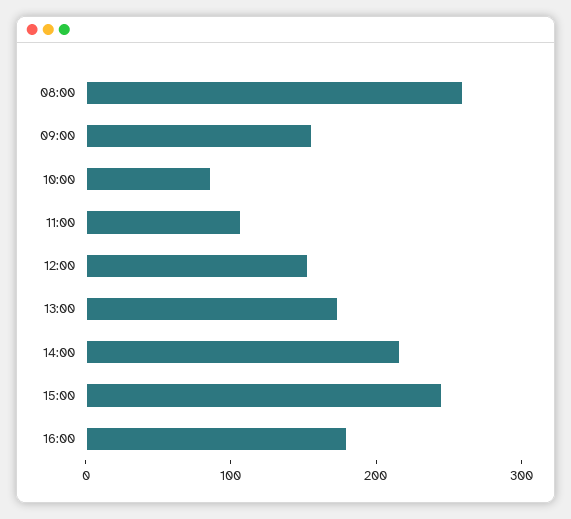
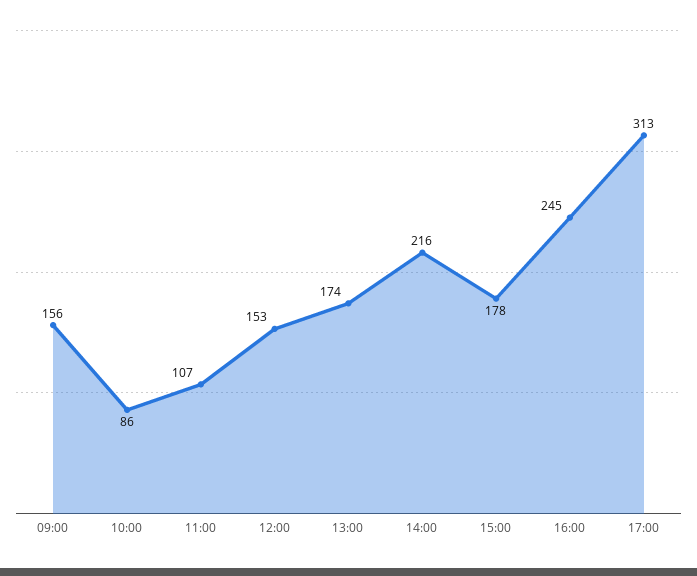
08:00: 260 -> none
15:00: 240 -> 178
16:00: 180 -> 245
17:00: none -> 313

